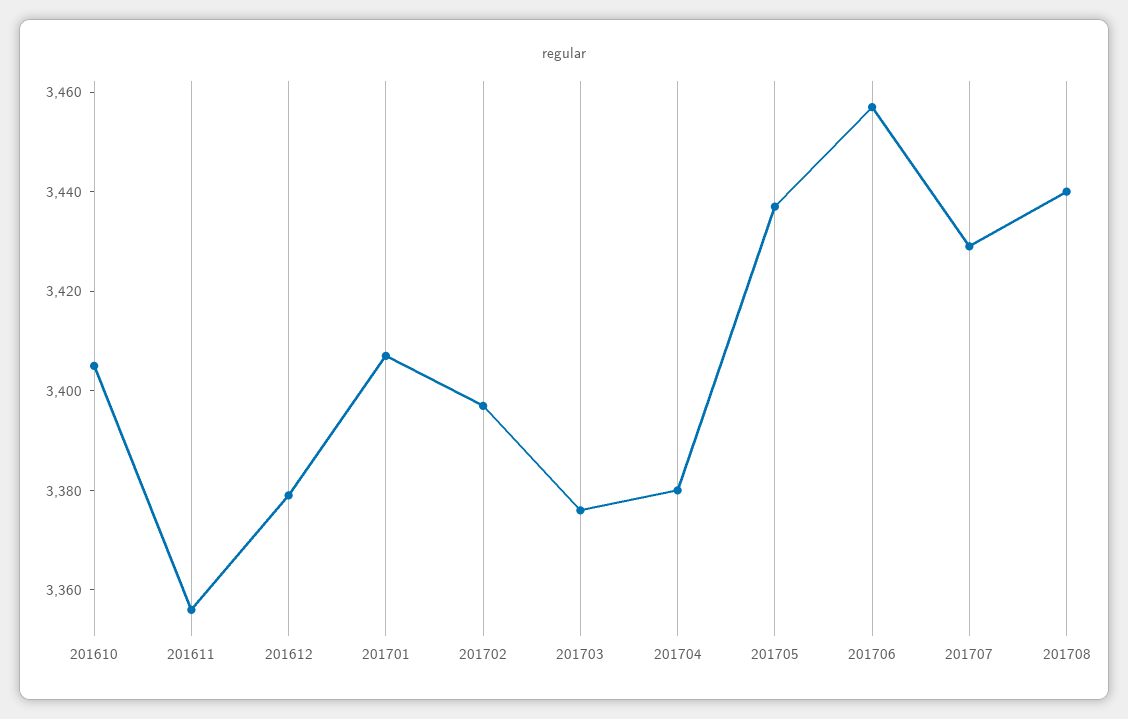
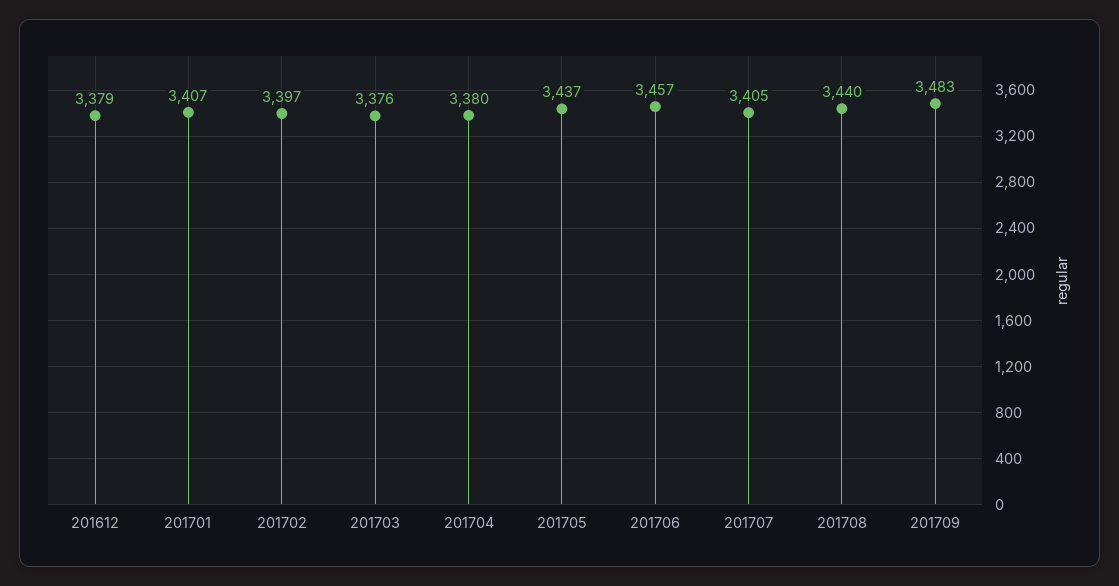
201610: 3405 -> none
201611: 3355 -> none
201707: 3430 -> 3405
201709: none -> 3483

